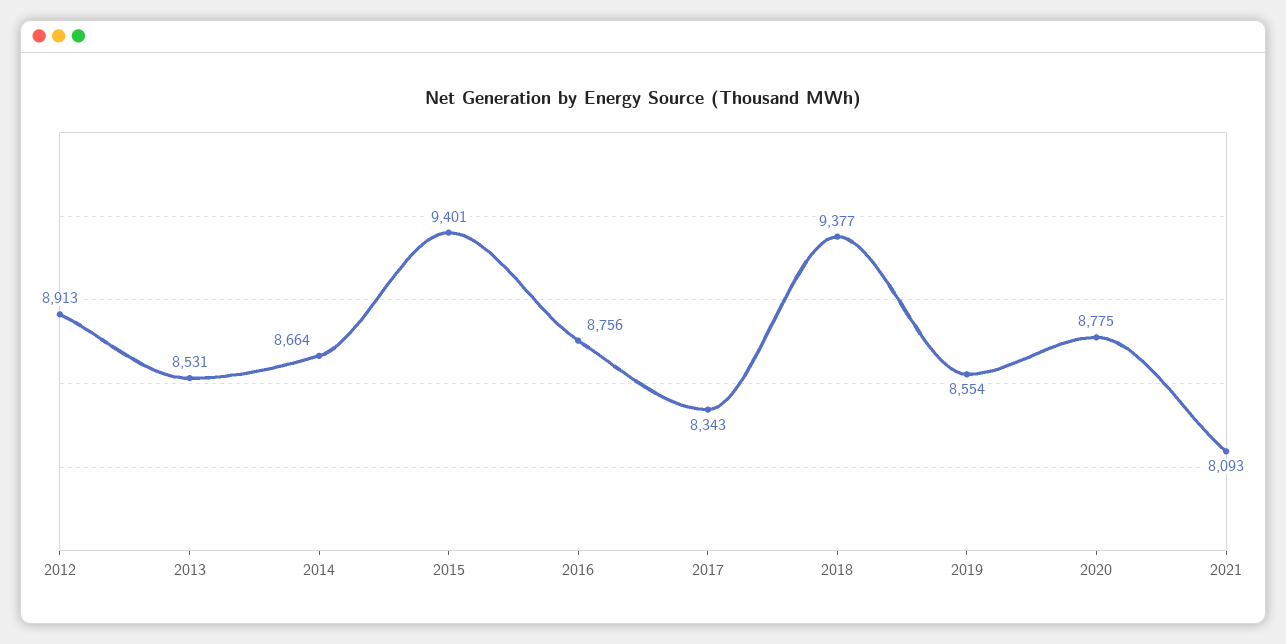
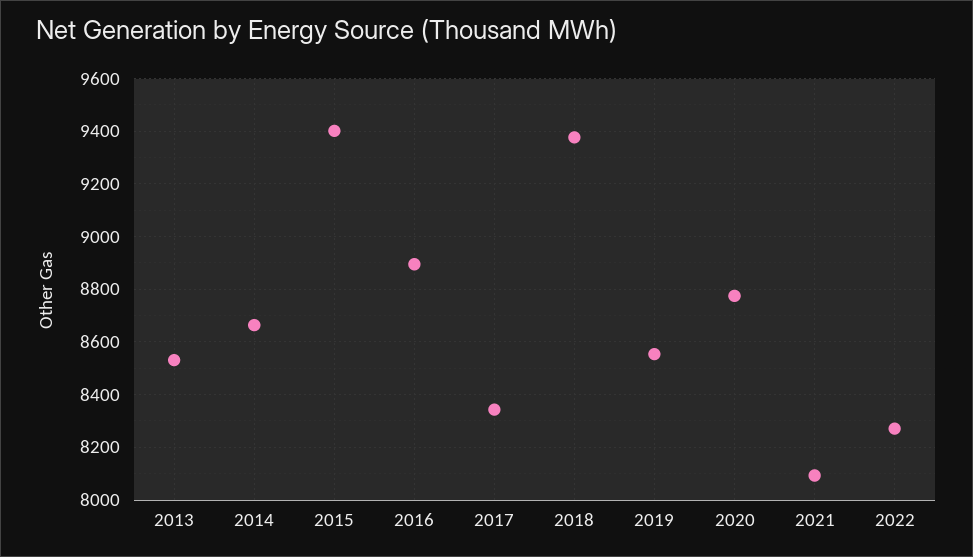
2012: 8913 -> none
2016: 8756 -> 8900
2022: none -> 8275

